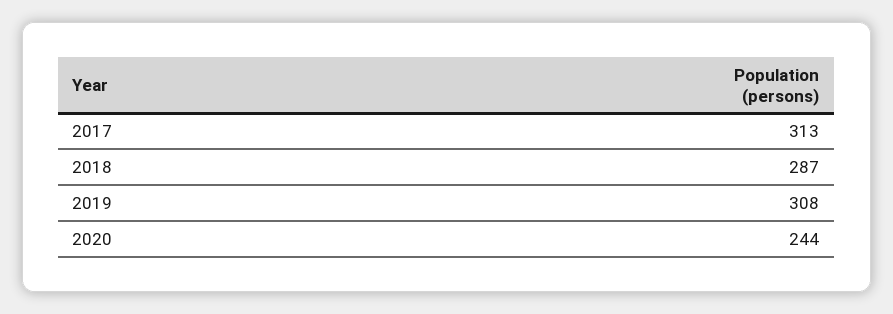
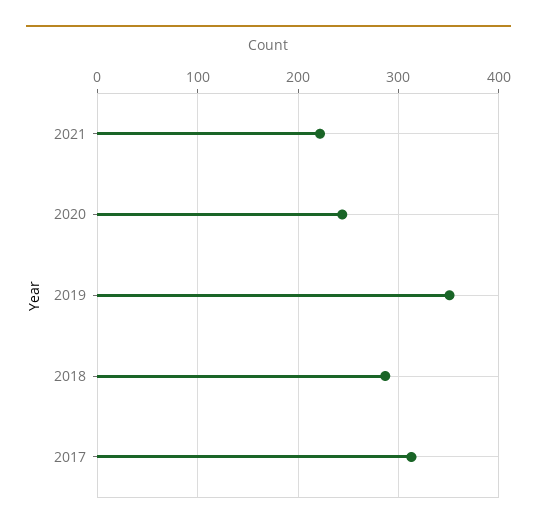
2019: 308 -> 350
2021: none -> 220

